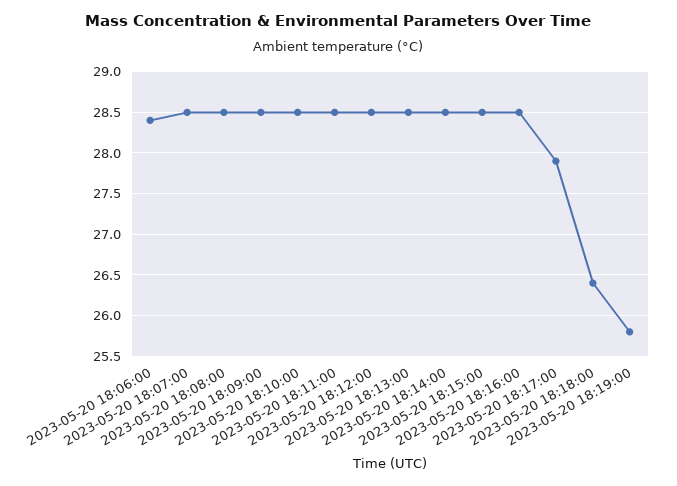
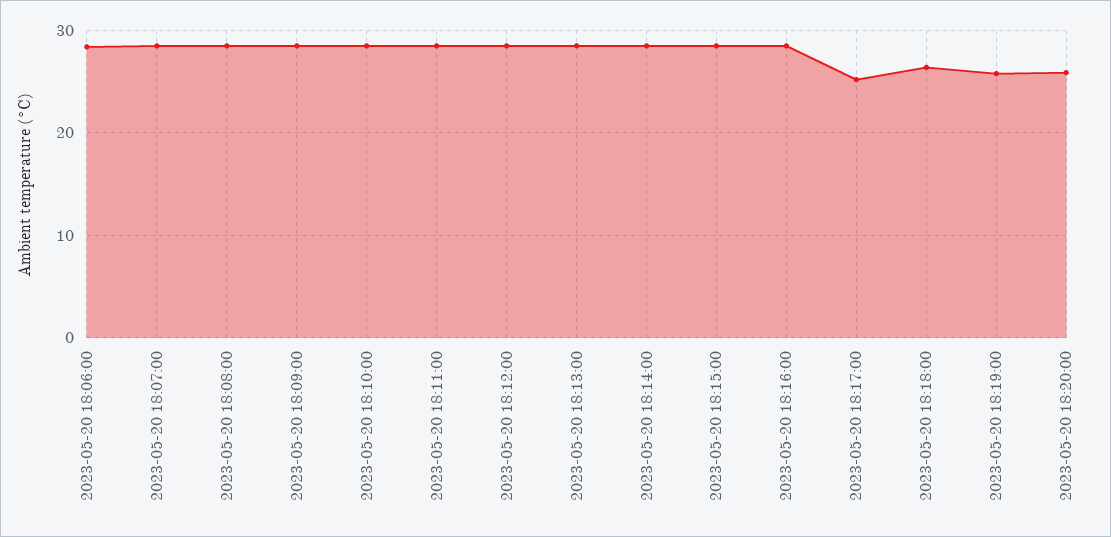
2023-05-20 18:17:00: 27.9 -> 25
2023-05-20 18:20:00: none -> 26

